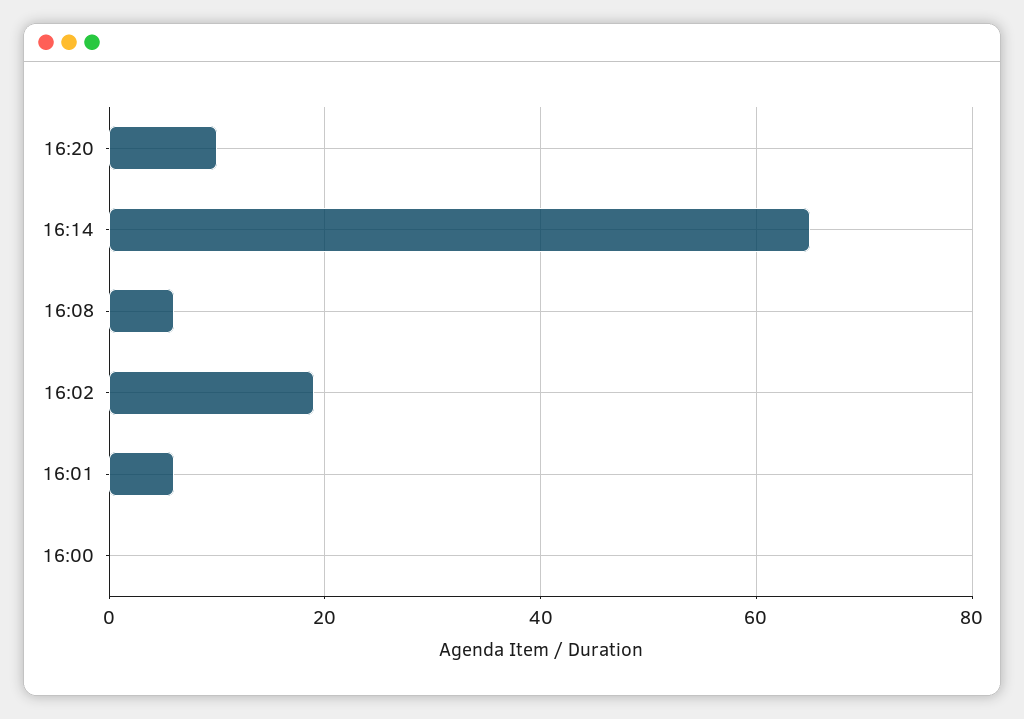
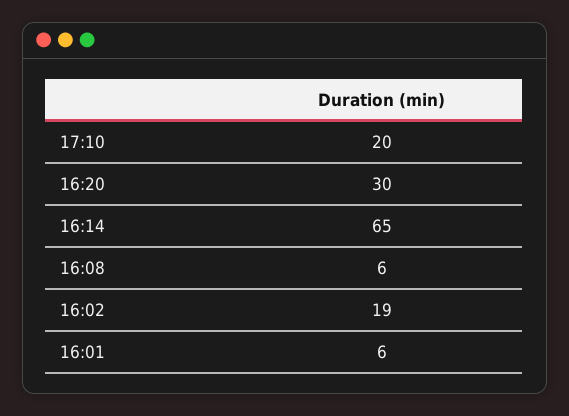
16:20: 10 -> 30
16:00: 0 -> none
17:10: none -> 20

